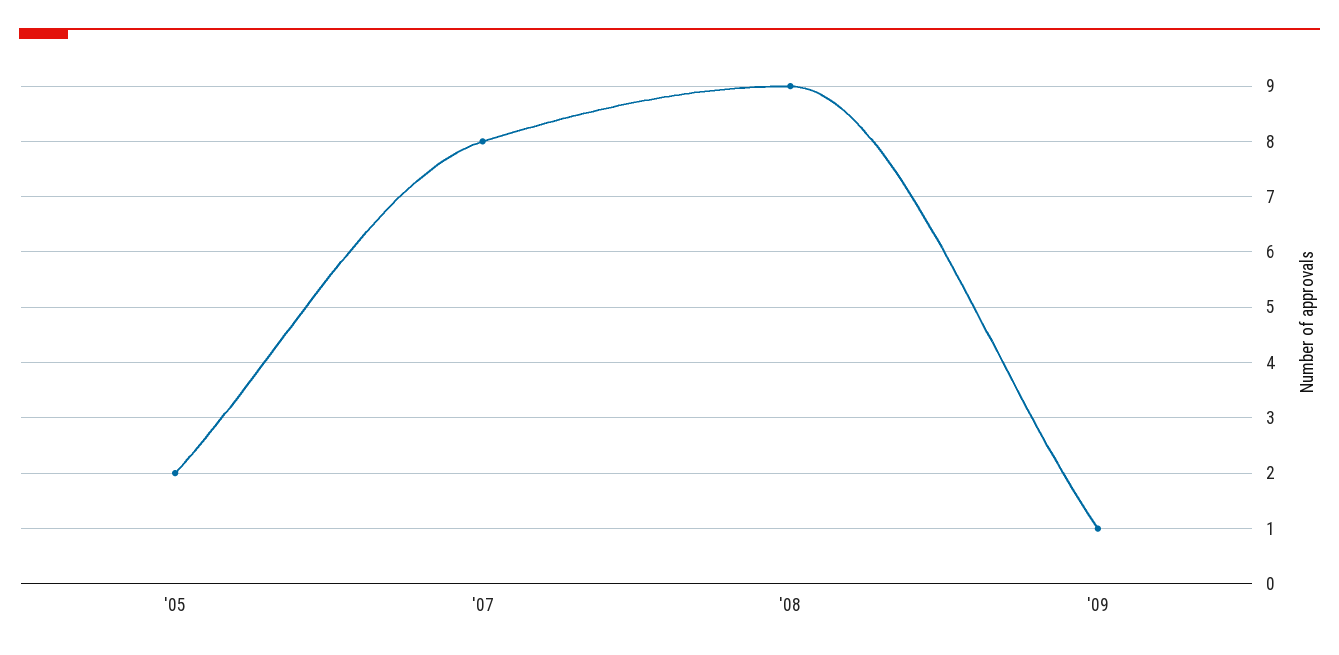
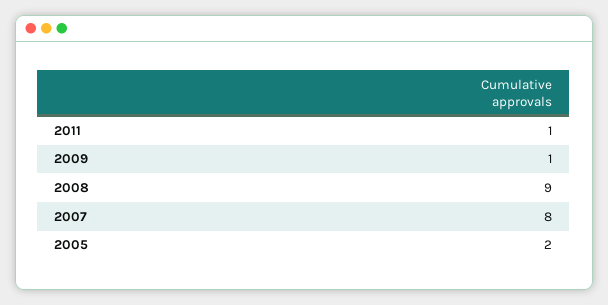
2011: none -> 1

